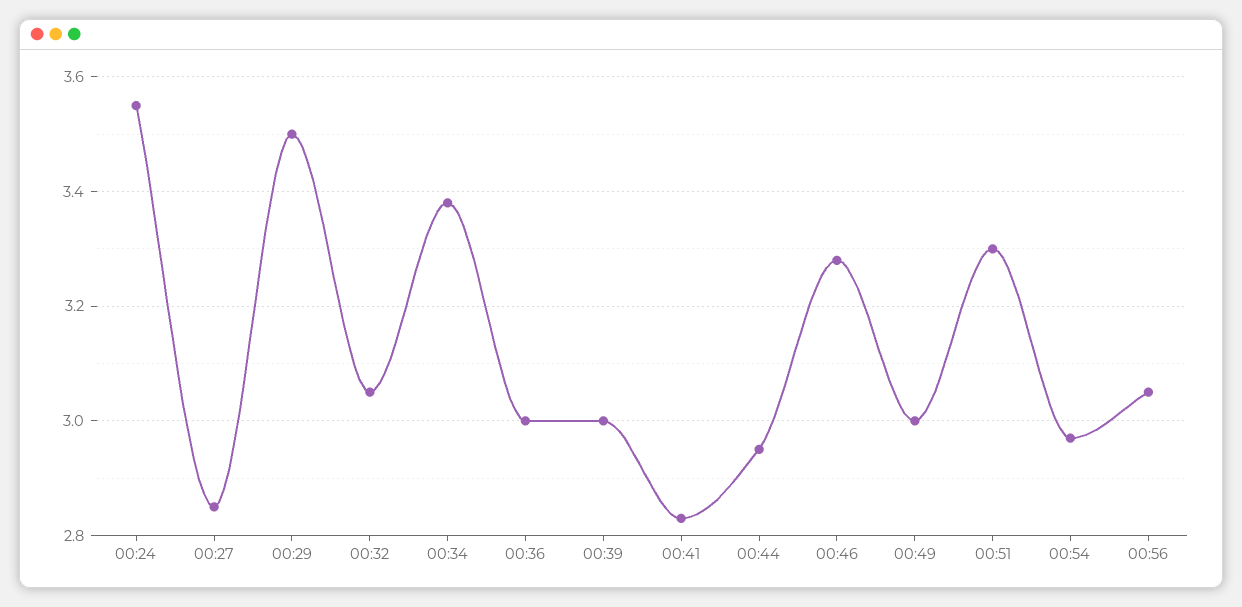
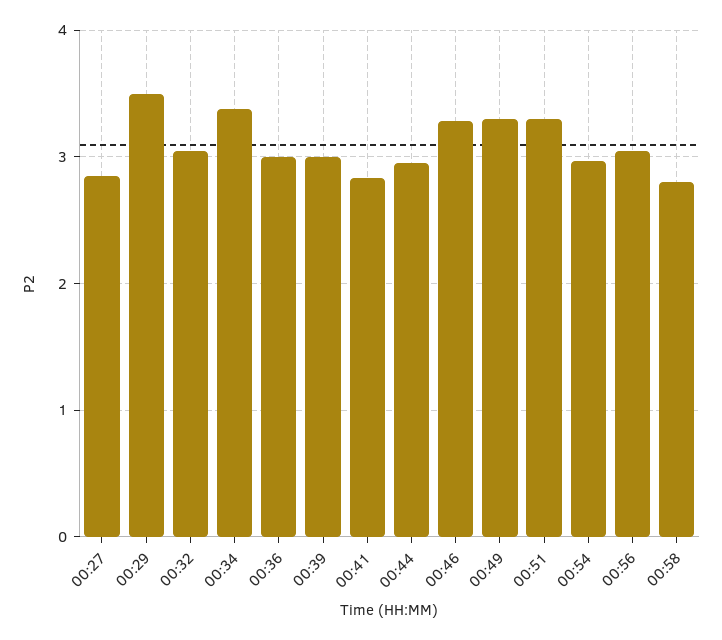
00:24: 3.55 -> none
00:49: 3 -> 3.3
00:58: none -> 2.8

